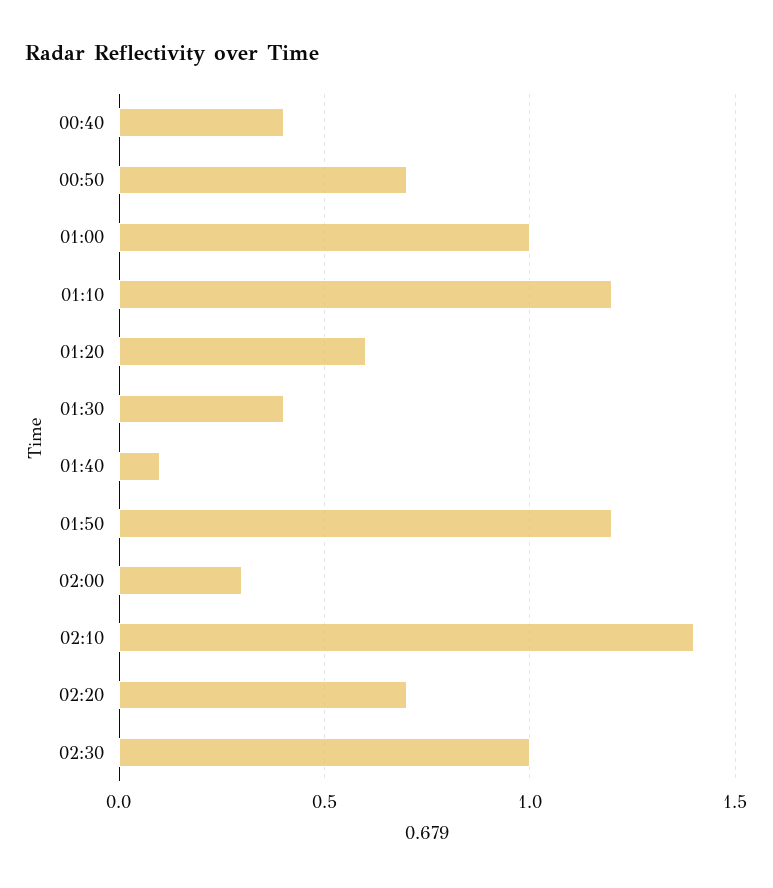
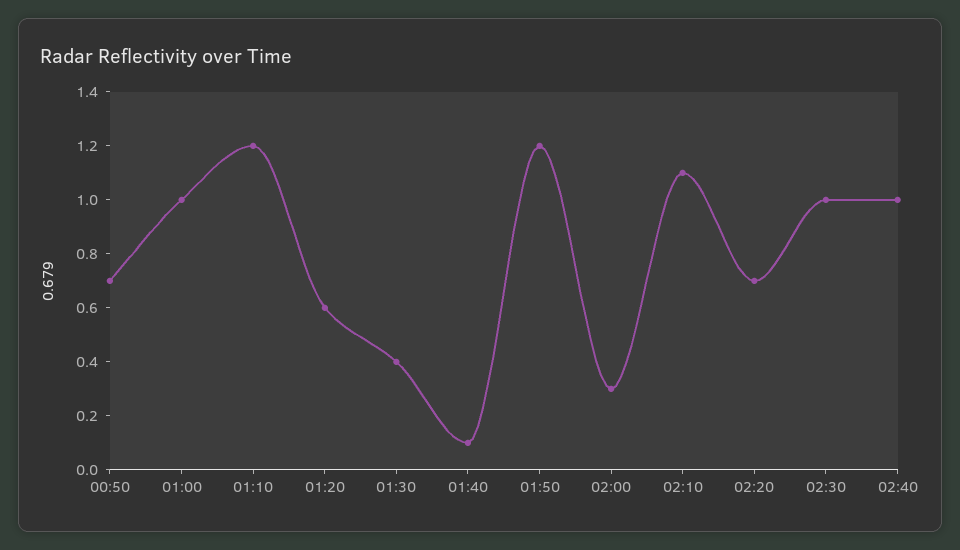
00:40: 0.4 -> none
02:10: 1.4 -> 1.1
02:40: none -> 1

